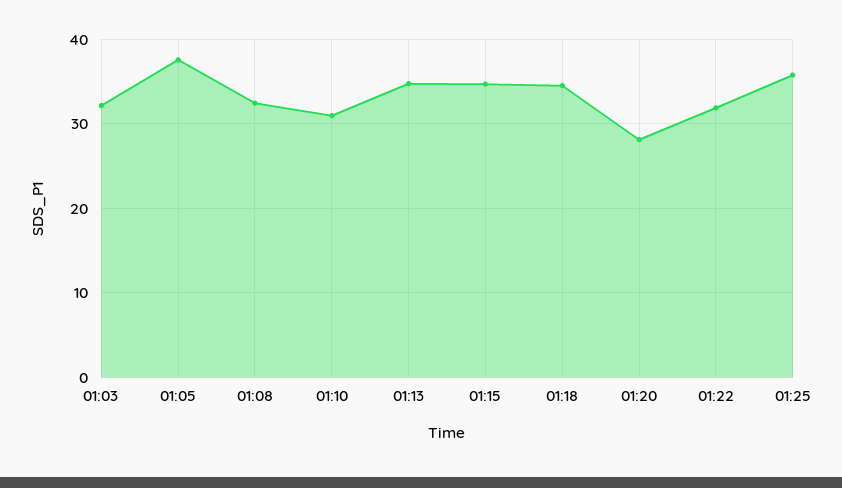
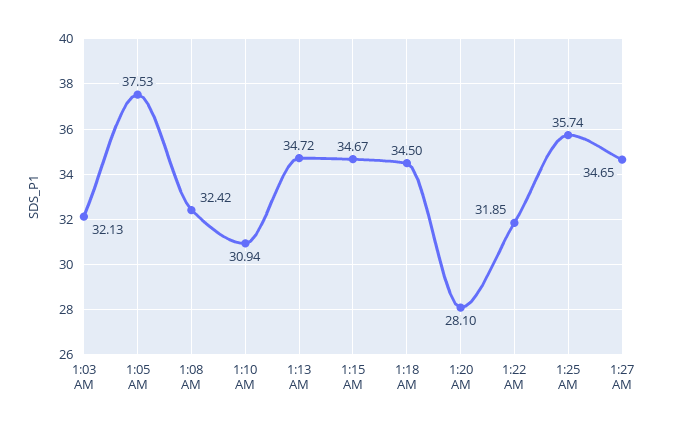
1:27 AM: none -> 34.65

